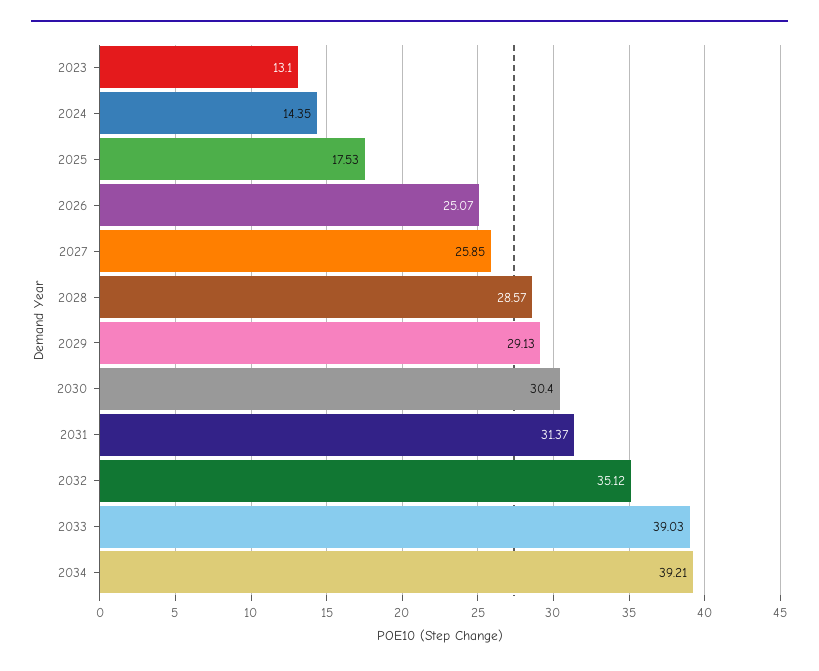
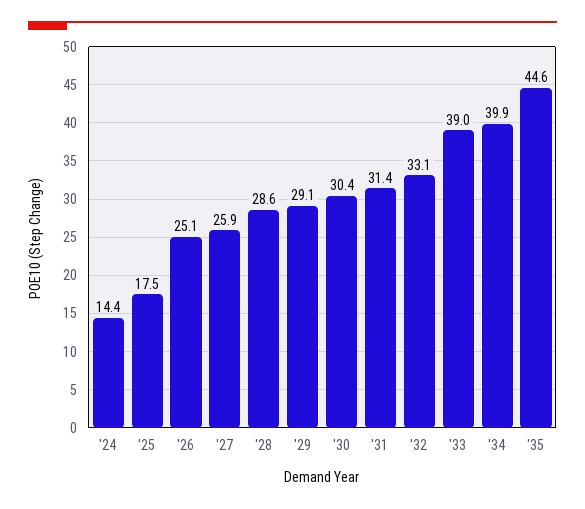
2023: 13.1 -> none
2032: 35.12 -> 33.1
2034: 39.21 -> 39.9
'35: none -> 44.6

